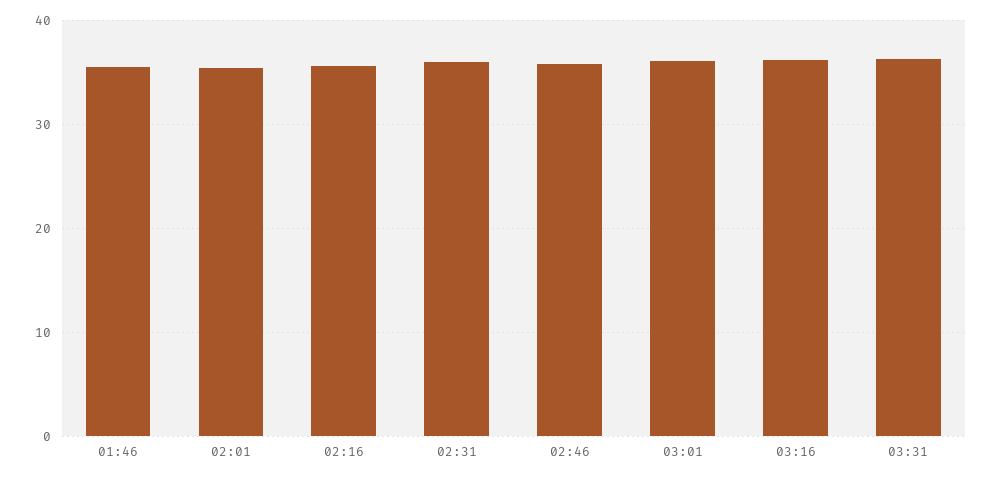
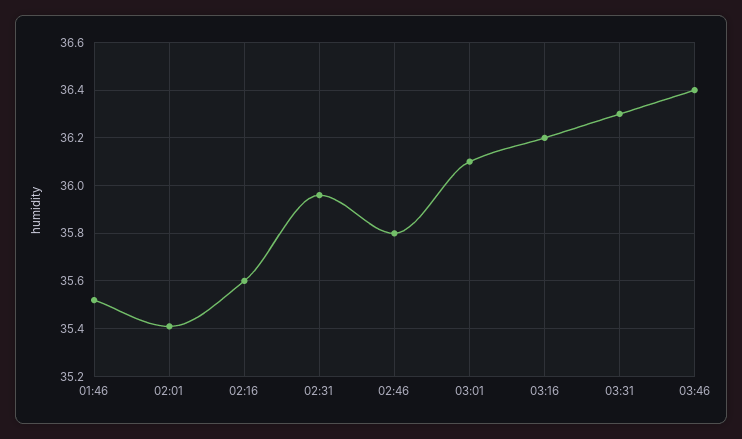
03:46: none -> 36.4

